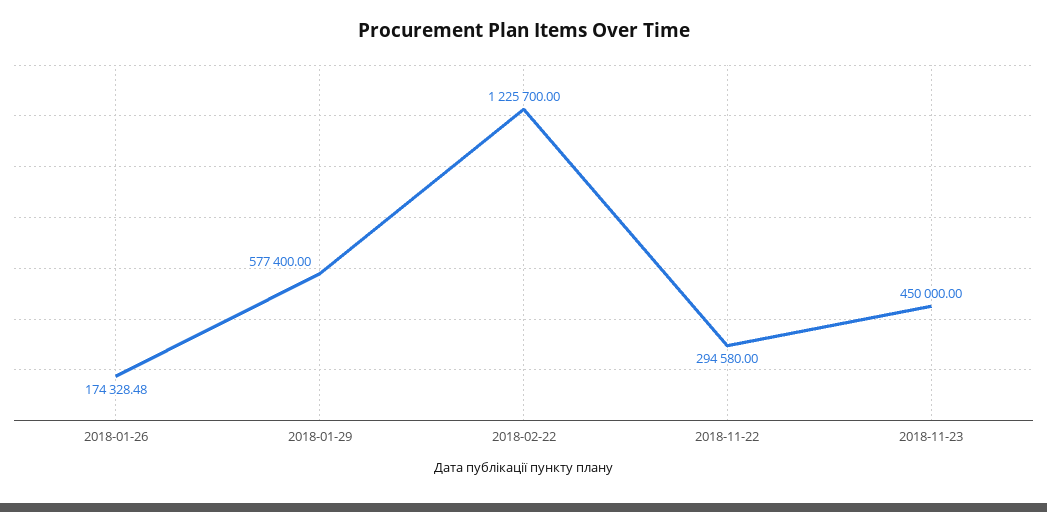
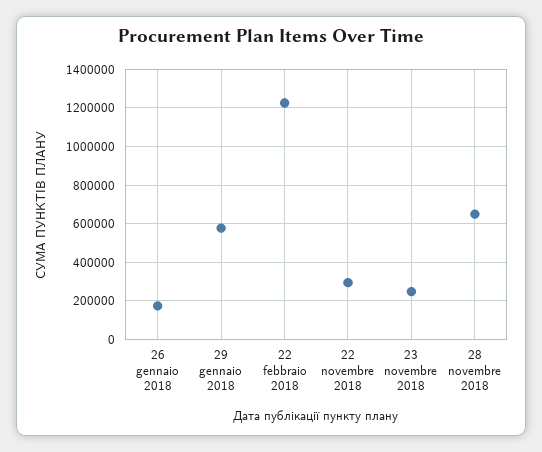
2018-11-23: 450000 -> 250000
28 novembre 2018: none -> 650000

